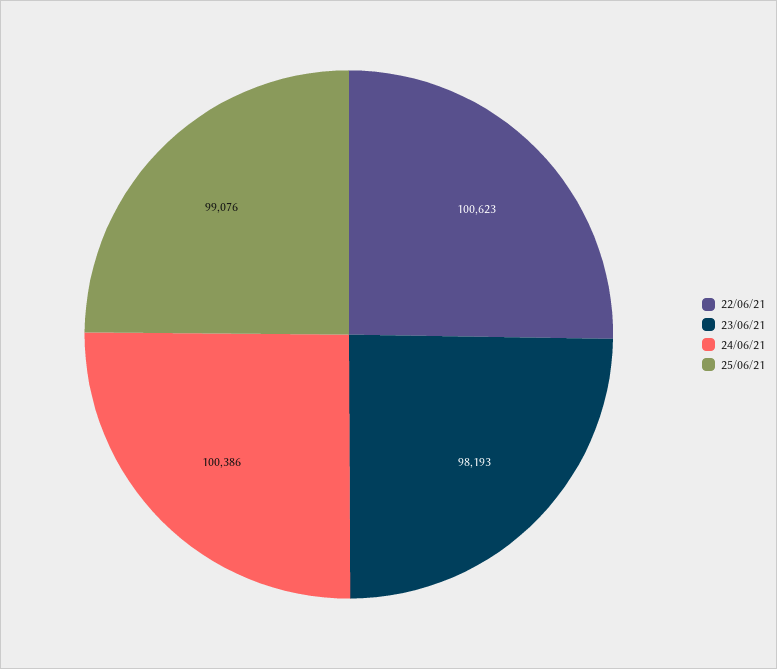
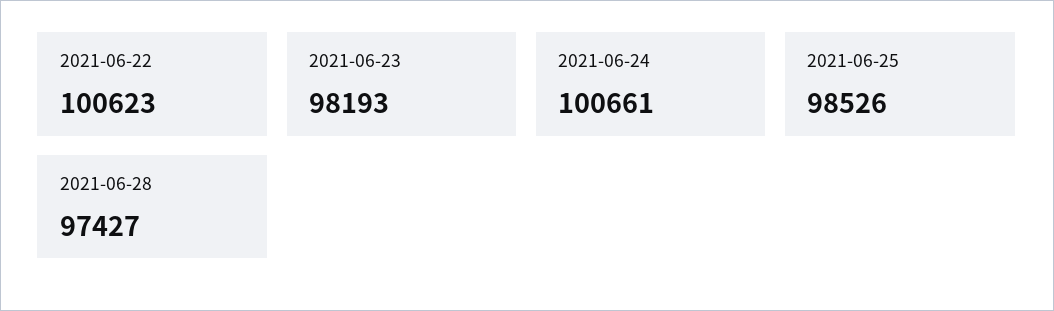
24/06/21: 100386 -> 100661
25/06/21: 99076 -> 98526
2021-06-28: none -> 97427

